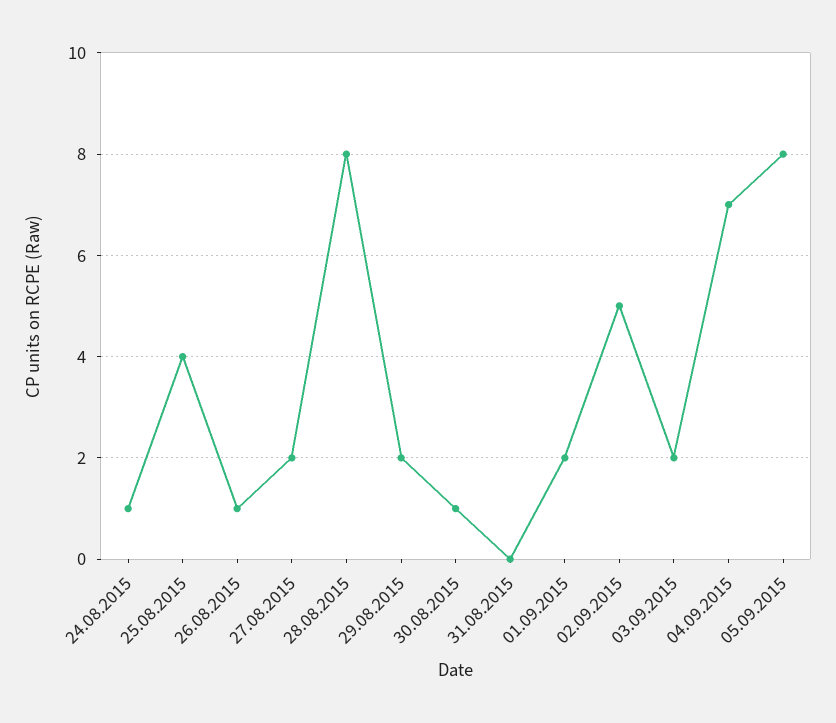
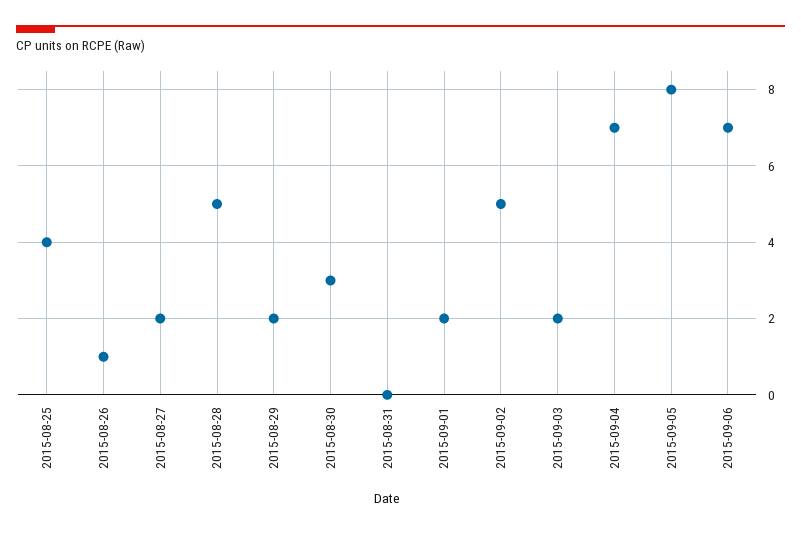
24.08.2015: 1 -> none
28.08.2015: 8 -> 5
30.08.2015: 1 -> 3
2015-09-06: none -> 7

